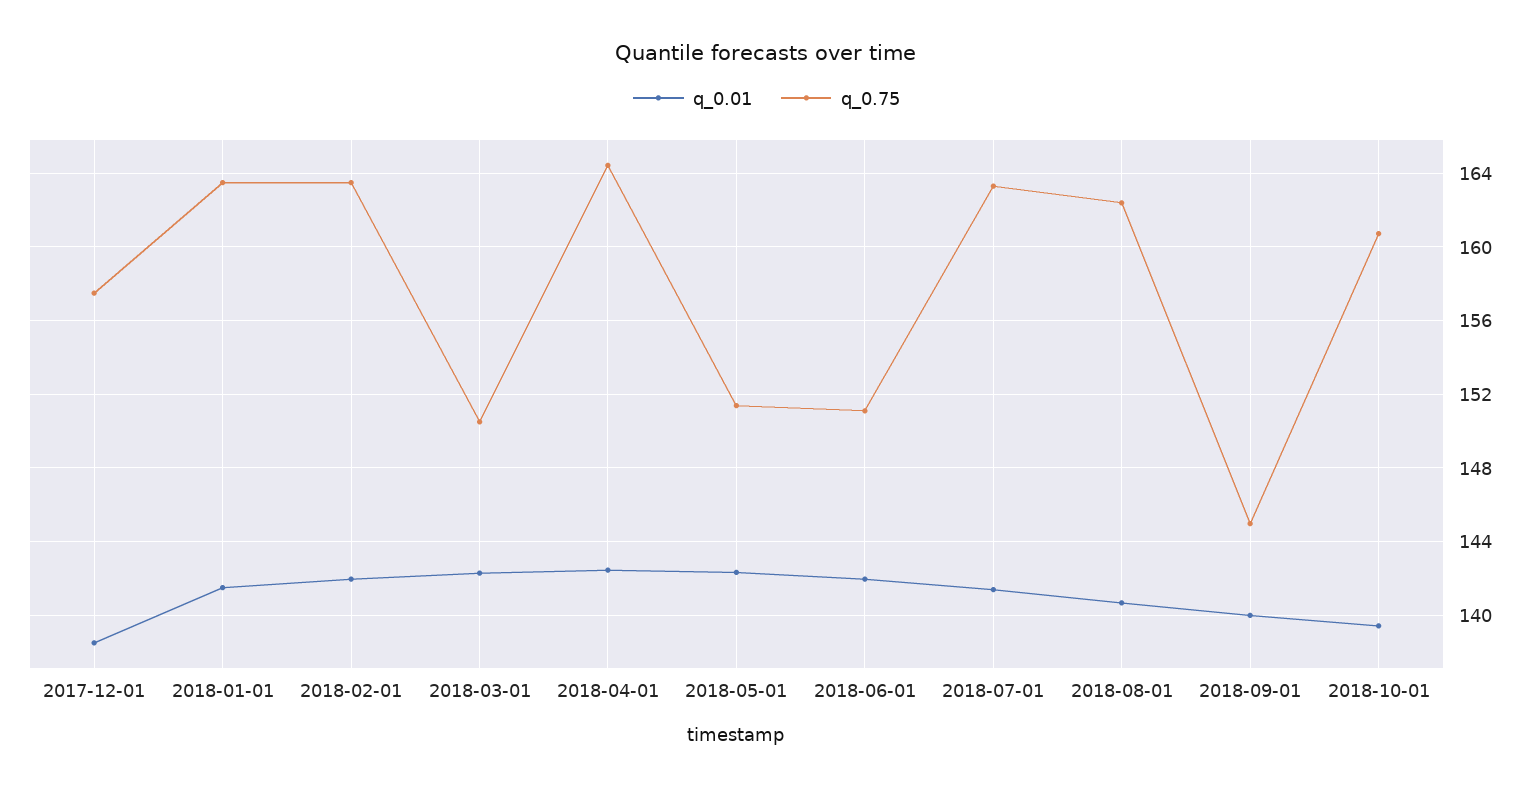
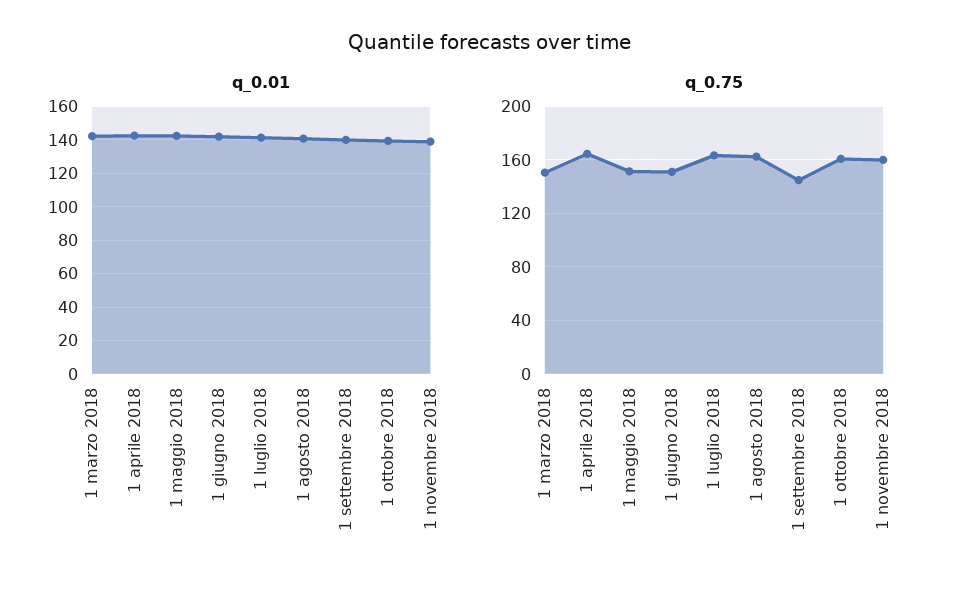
q_0.01, 2017-12-01: 138.5 -> none
q_0.75, 2017-12-01: 157.5 -> none
q_0.01, 2018-01-01: 141.5 -> none
q_0.75, 2018-01-01: 163.5 -> none
q_0.01, 2018-02-01: 142 -> none
q_0.75, 2018-02-01: 163.5 -> none
q_0.01, 1 novembre 2018: none -> 140
q_0.75, 1 novembre 2018: none -> 160

